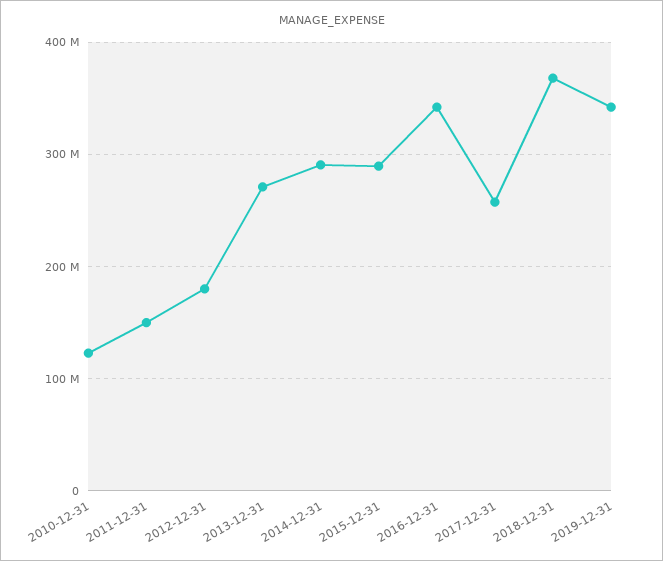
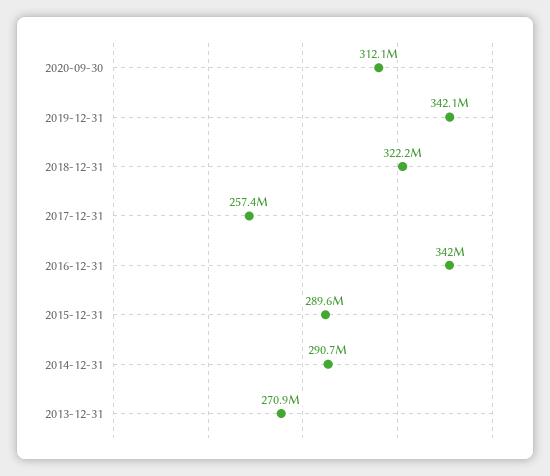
2010-12-31: 120000000 -> none
2011-12-31: 150000000 -> none
2012-12-31: 180000000 -> none
2018-12-31: 370000000 -> 322200000
2020-09-30: none -> 312100000

